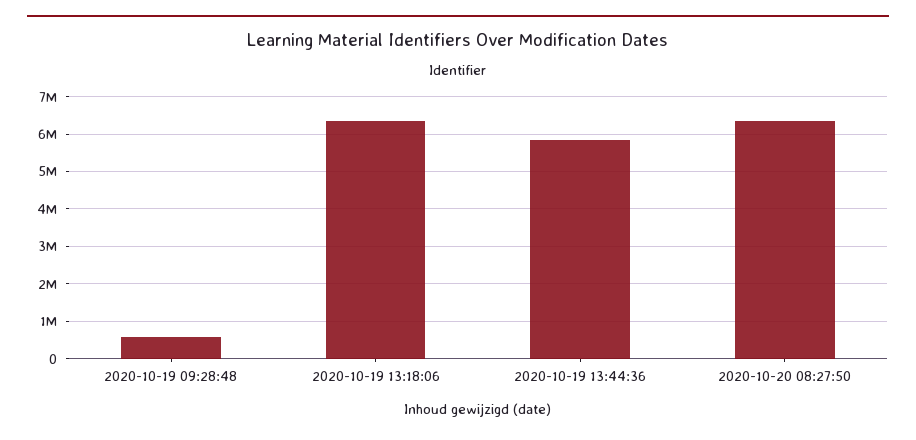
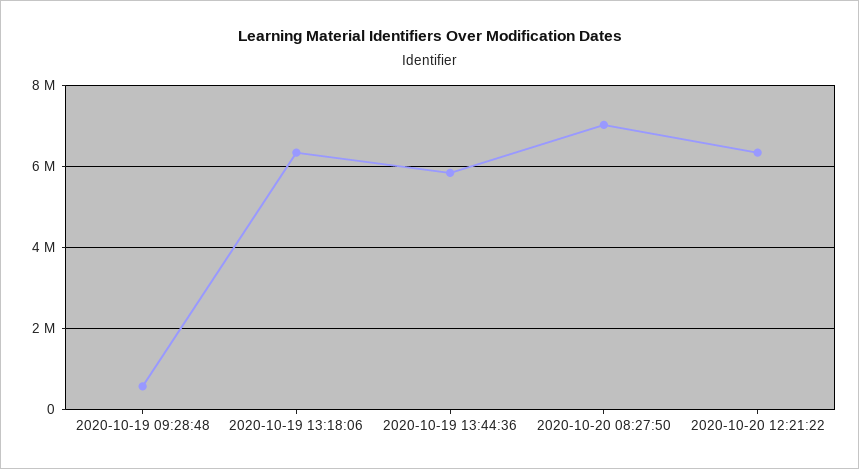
2020-10-20 08:27:50: 6400000 -> 7000000
2020-10-20 12:21:22: none -> 6400000

